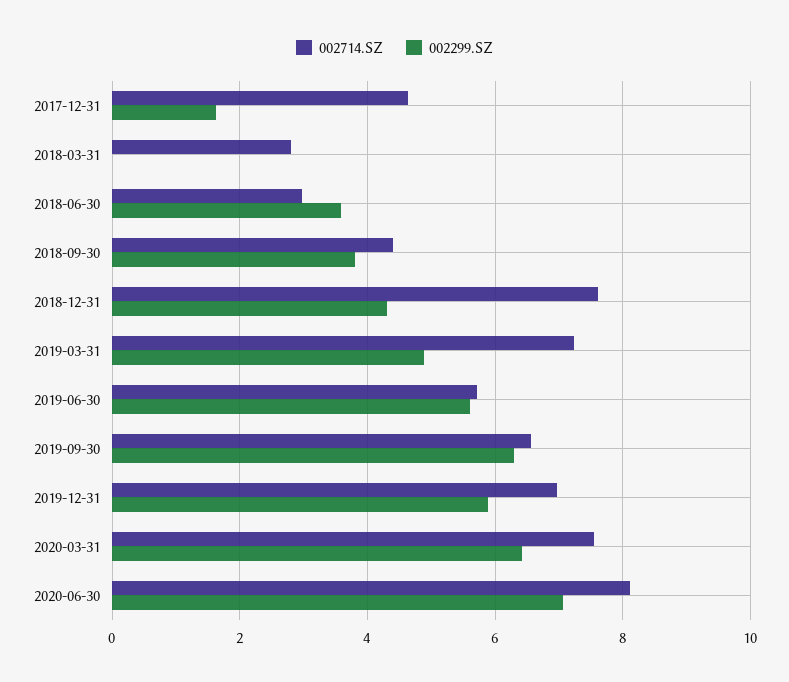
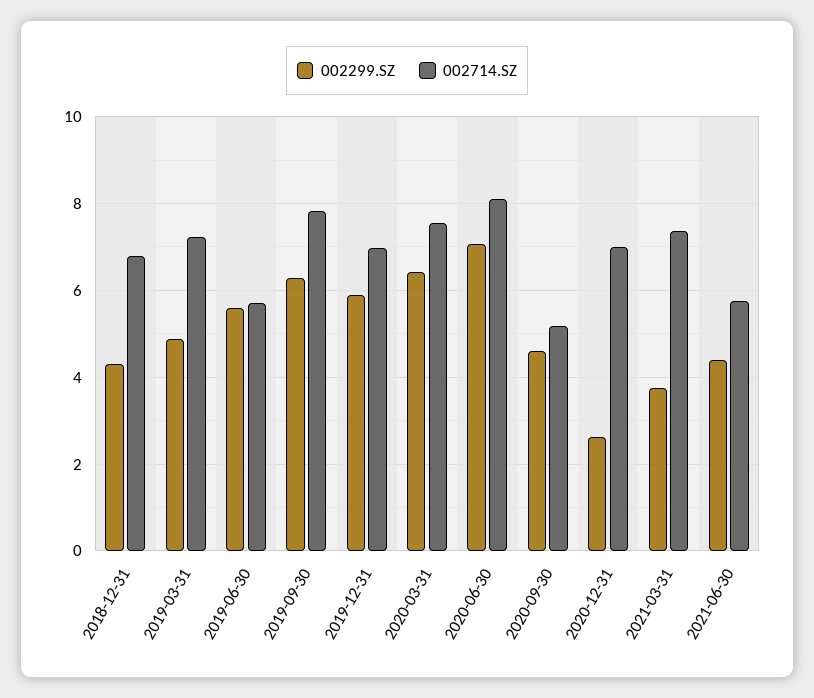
002714.SZ, 2017-12-31: 4.6 -> none
002299.SZ, 2017-12-31: 1.6 -> none
002714.SZ, 2018-03-31: 2.8 -> none
002299.SZ, 2018-03-31: 0 -> none
002714.SZ, 2018-06-30: 3 -> none
002299.SZ, 2018-06-30: 3.6 -> none
002714.SZ, 2018-09-30: 4.4 -> none
002299.SZ, 2018-09-30: 3.8 -> none
002714.SZ, 2018-12-31: 7.6 -> 6.8
002714.SZ, 2019-09-30: 6.6 -> 7.8
002299.SZ, 2020-09-30: none -> 4.6
002714.SZ, 2020-09-30: none -> 5.2
002299.SZ, 2020-12-31: none -> 2.6
002714.SZ, 2020-12-31: none -> 7
002299.SZ, 2021-03-31: none -> 3.8
002714.SZ, 2021-03-31: none -> 7.4
002299.SZ, 2021-06-30: none -> 4.4
002714.SZ, 2021-06-30: none -> 5.8

